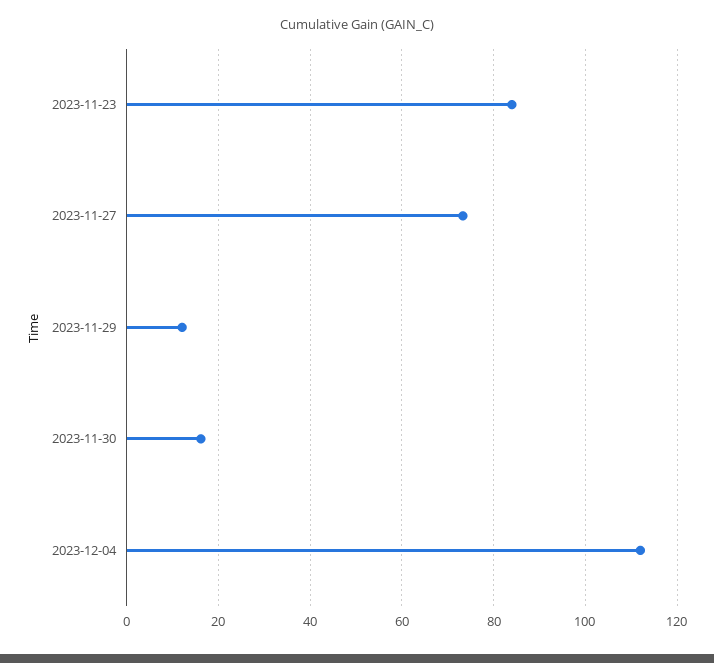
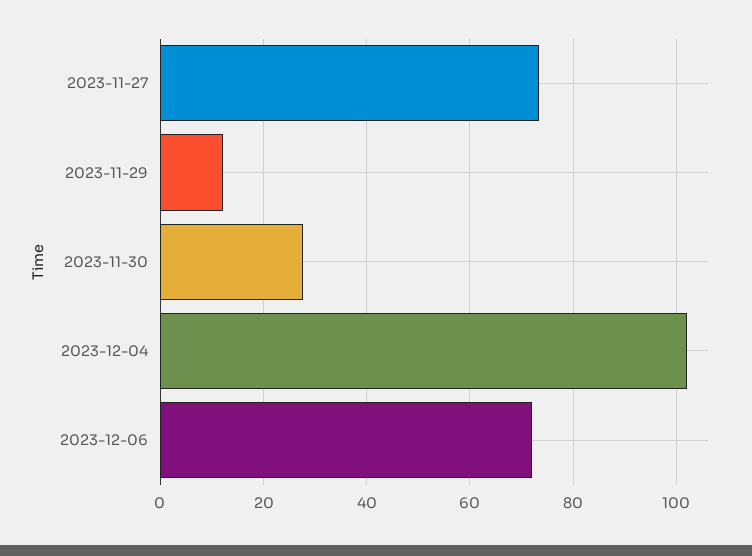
2023-11-23: 84 -> none
2023-11-30: 16 -> 28
2023-12-04: 112 -> 102
2023-12-06: none -> 72

